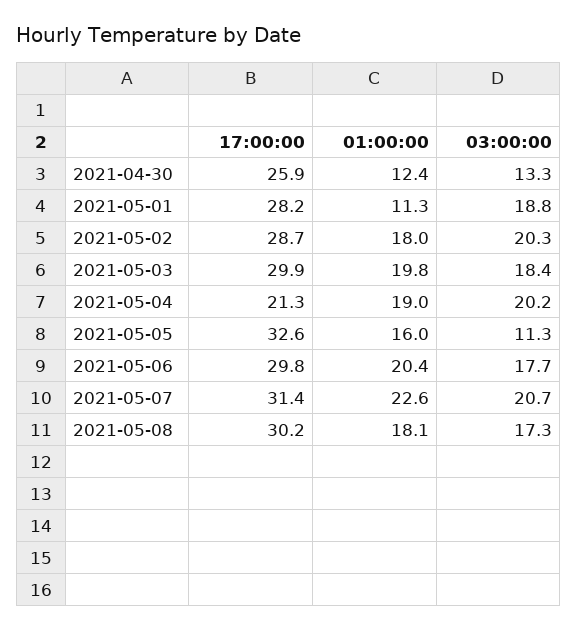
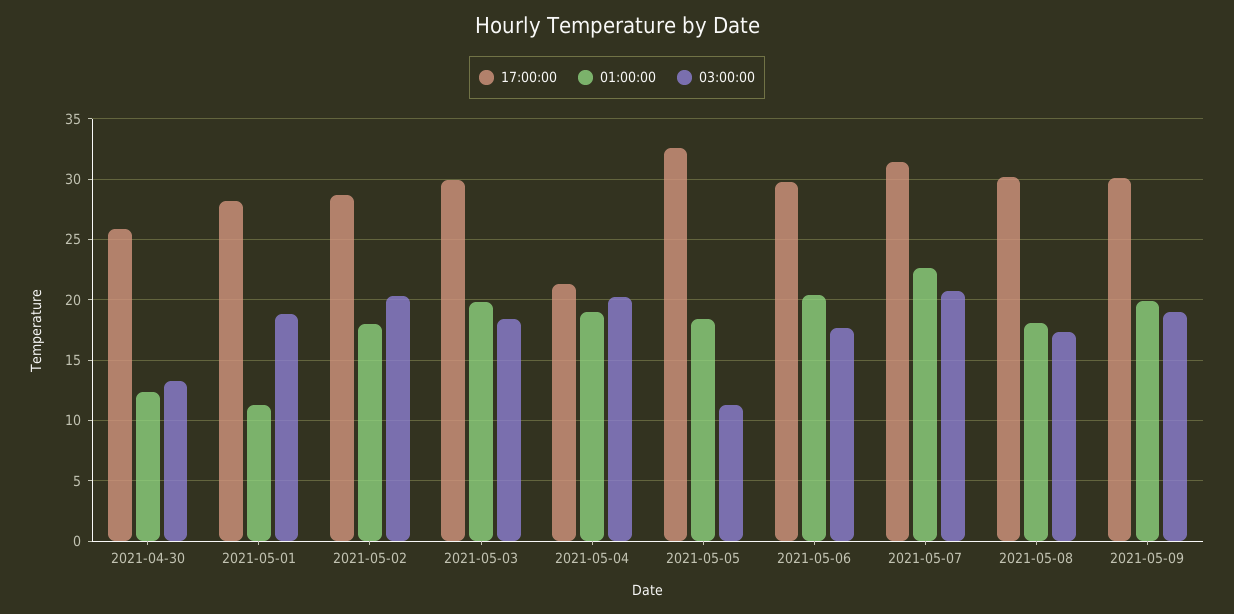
01:00:00, 2021-05-05: 16 -> 18.5
17:00:00, 2021-05-09: none -> 30
01:00:00, 2021-05-09: none -> 20
03:00:00, 2021-05-09: none -> 19

